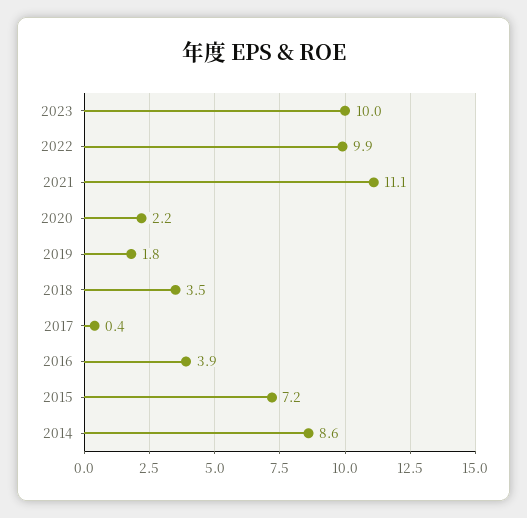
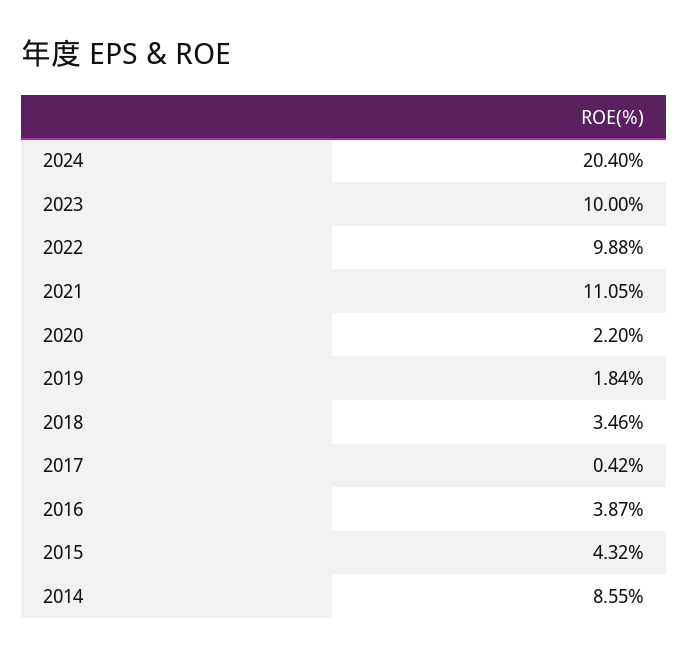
2015: 7.2 -> 4.32
2024: none -> 20.4

